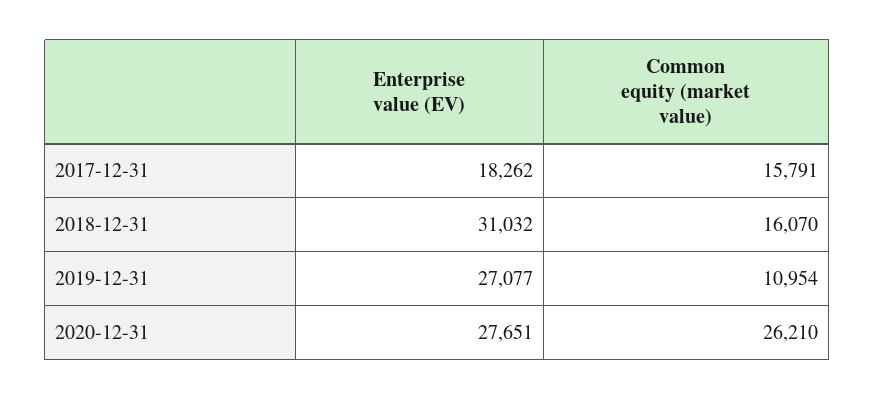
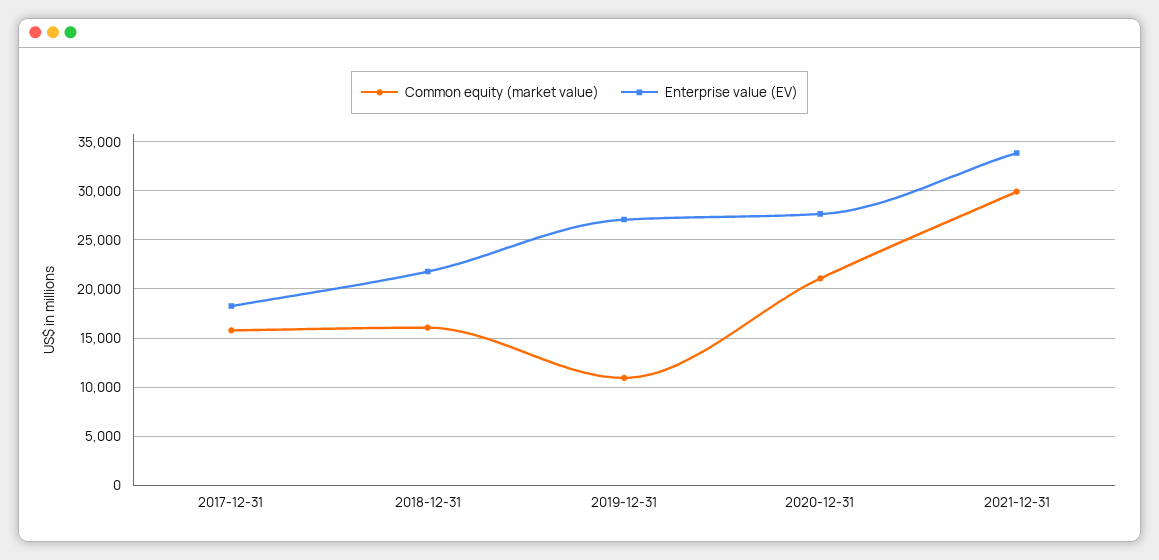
Enterprise value (EV), 2018-12-31: 31032 -> 22000
Common equity (market value), 2020-12-31: 26210 -> 21000
Common equity (market value), 2021-12-31: none -> 30000
Enterprise value (EV), 2021-12-31: none -> 34000

